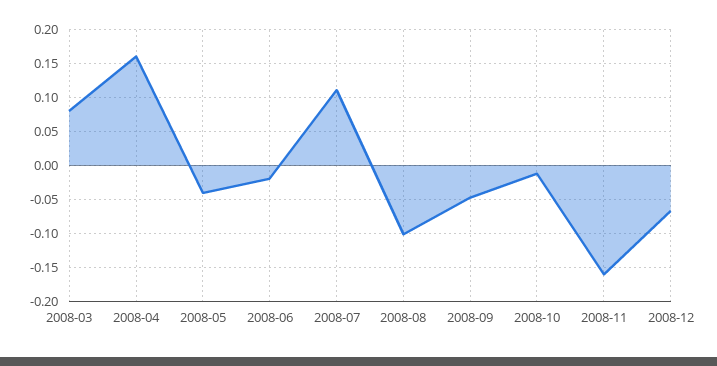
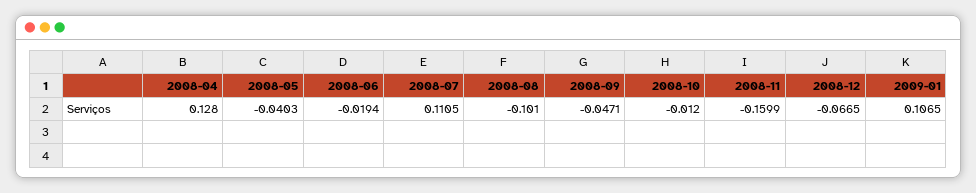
2008-03: 0.08 -> none
2008-04: 0.16 -> 0.128
2009-01: none -> 0.1065

